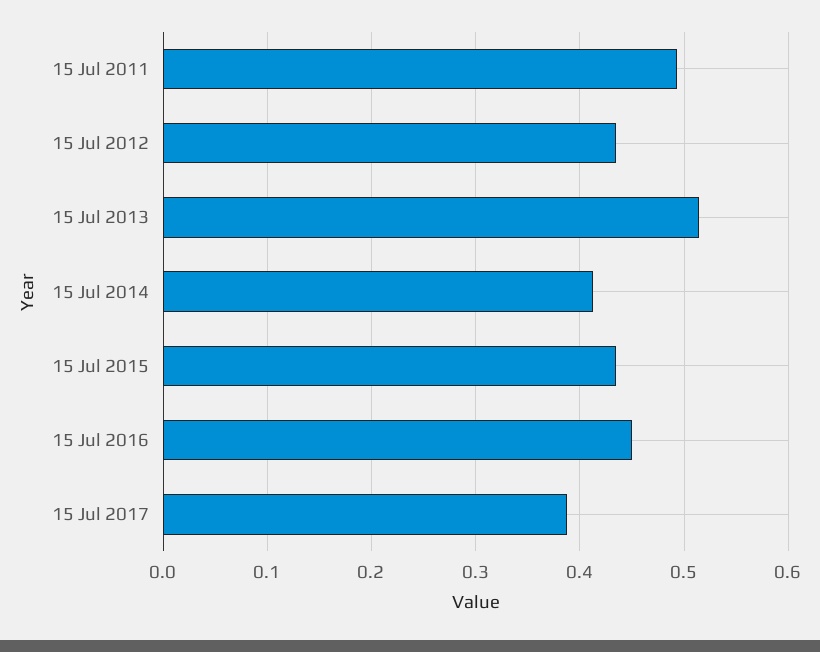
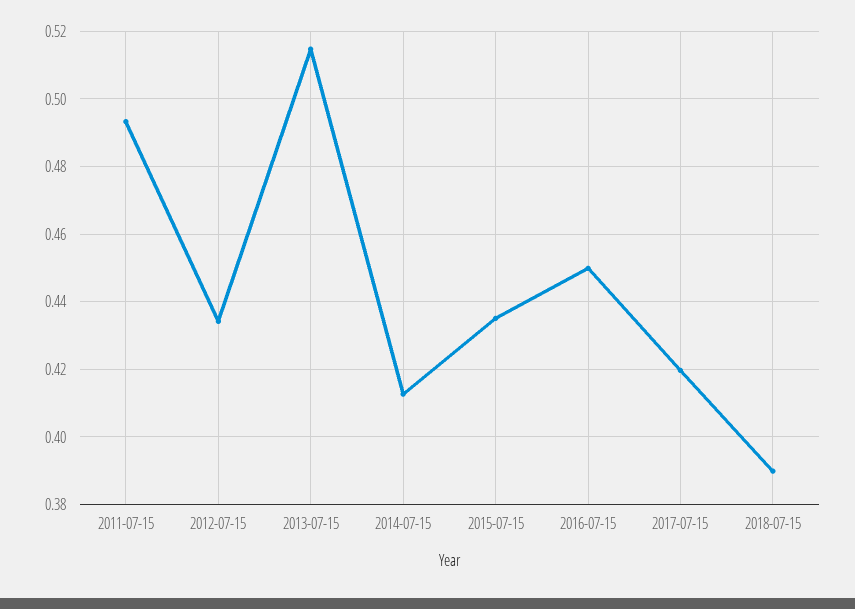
15 Jul 2017: 0.39 -> 0.42
2018-07-15: none -> 0.39

